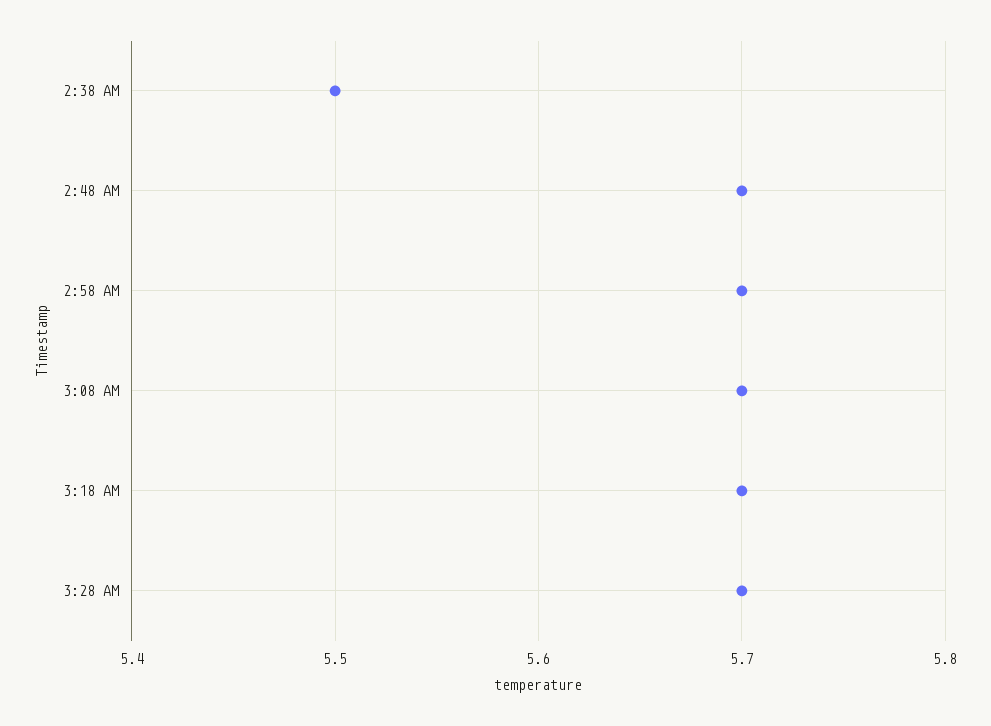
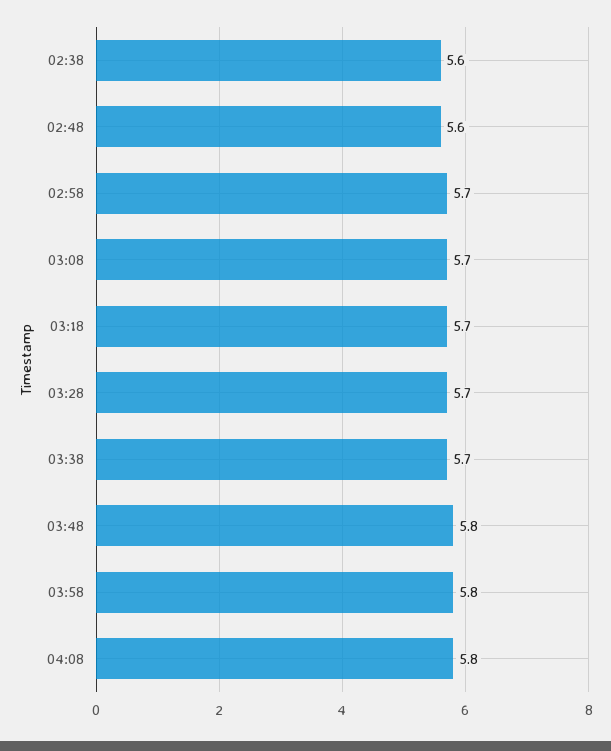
2:38 AM: 5.5 -> 5.6
2:48 AM: 5.7 -> 5.6
03:38: none -> 5.7
03:48: none -> 5.8
03:58: none -> 5.8
04:08: none -> 5.8

